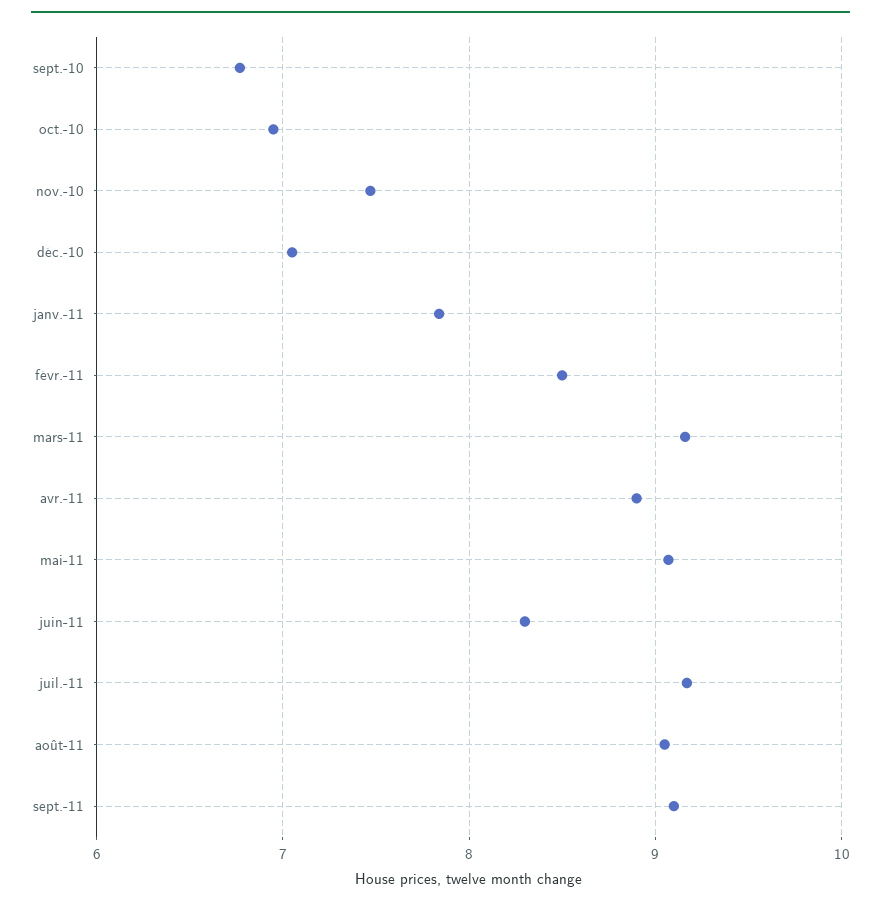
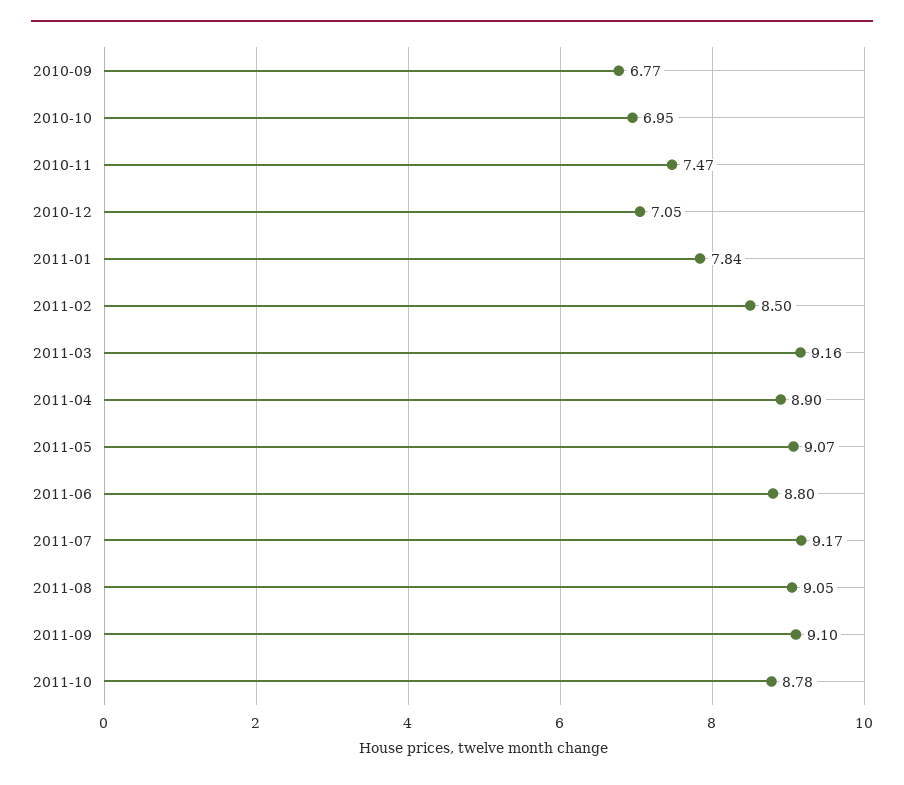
juin-11: 8.3 -> 8.8
2011-10: none -> 8.78

